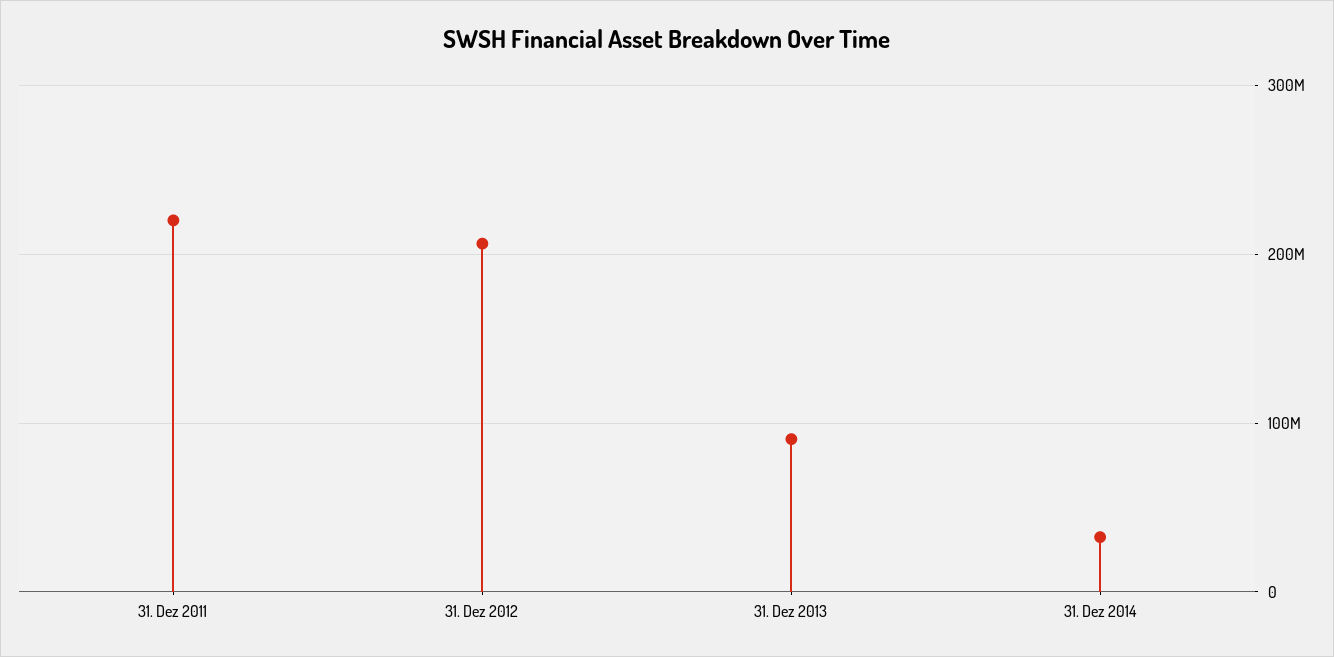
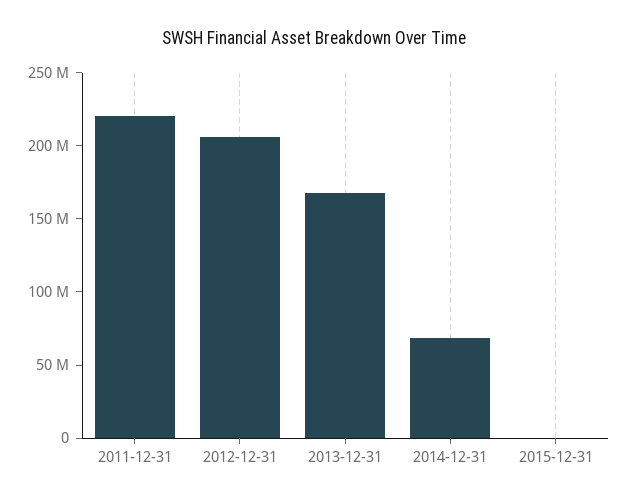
31. Dez 2013: 90000000 -> 170000000
31. Dez 2014: 30000000 -> 70000000
2015-12-31: none -> 0

